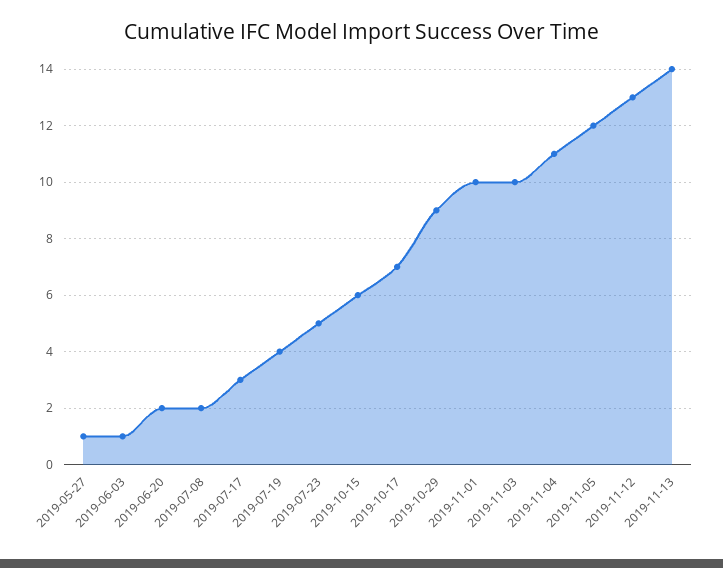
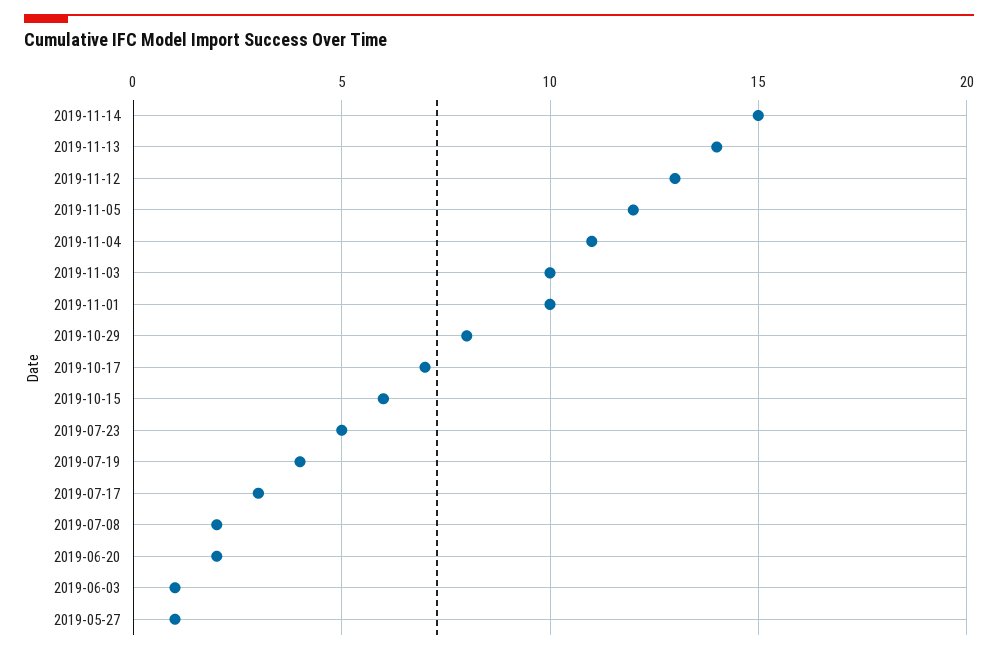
2019-10-29: 9 -> 8
2019-11-14: none -> 15

